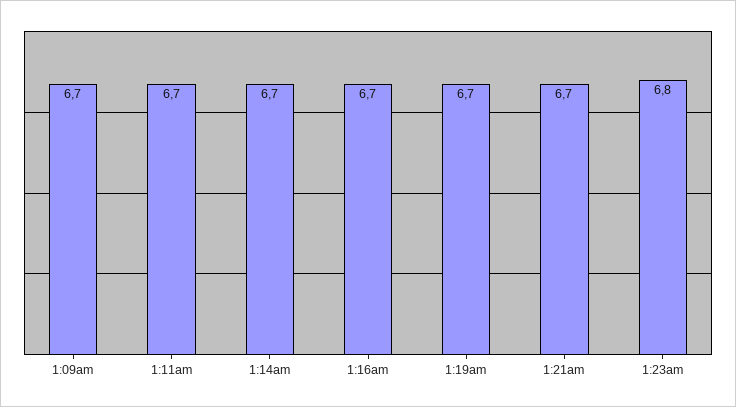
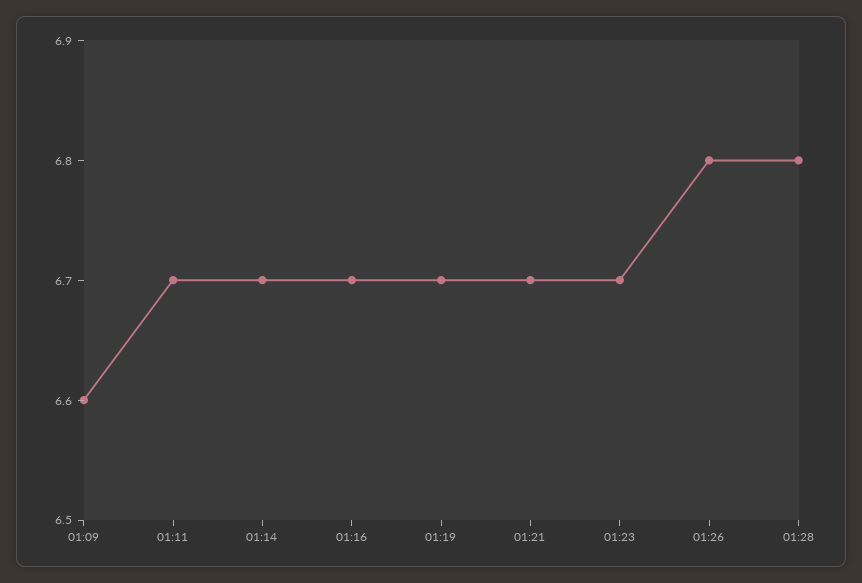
1:09am: 6.7 -> 6.6
1:23am: 6.8 -> 6.7
01:26: none -> 6.8
01:28: none -> 6.8

